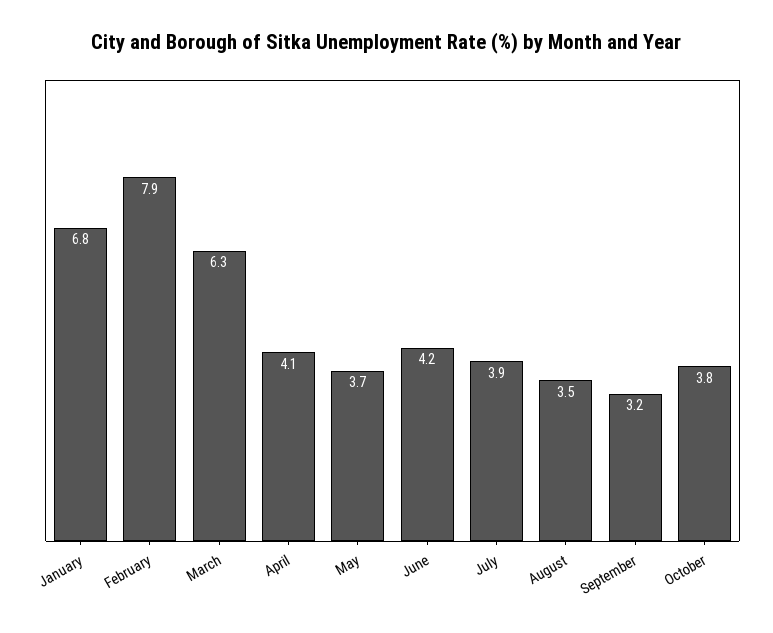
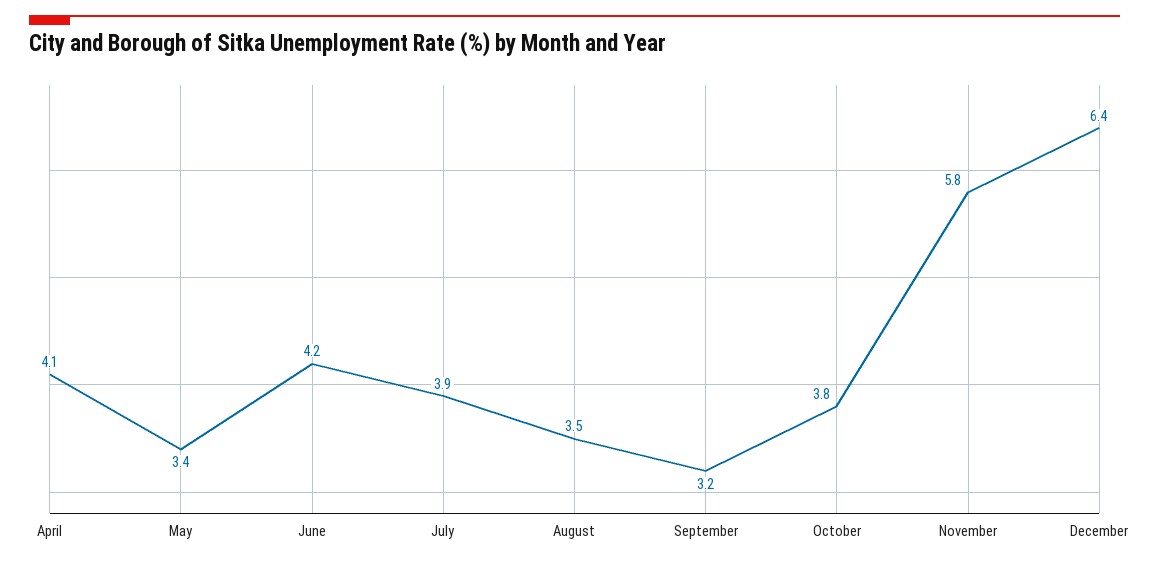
January: 6.8 -> none
February: 7.9 -> none
March: 6.3 -> none
May: 3.7 -> 3.4
November: none -> 5.8
December: none -> 6.4

